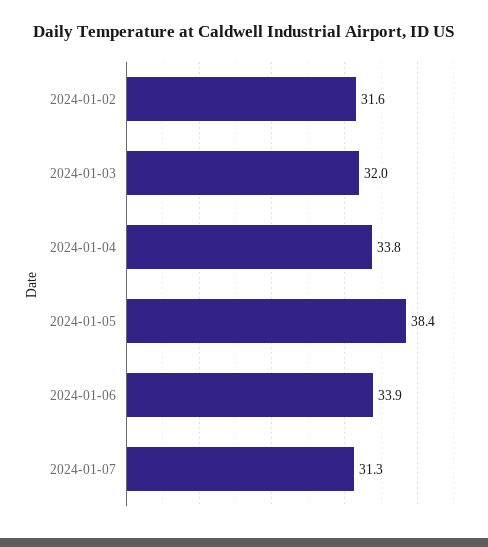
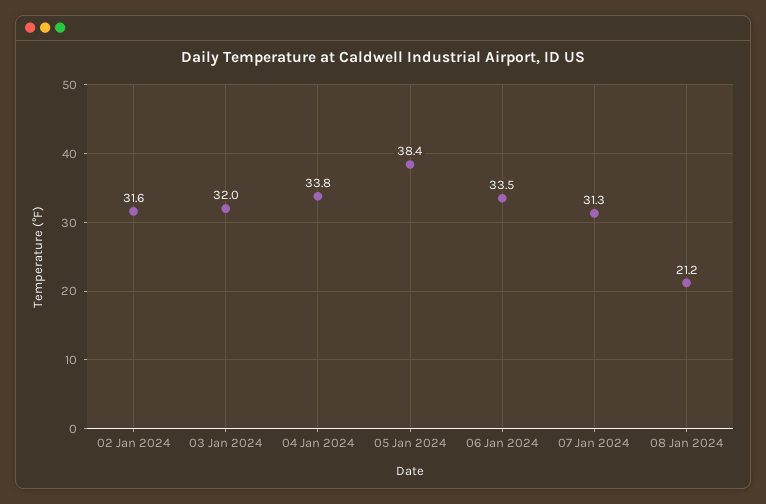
2024-01-06: 33.9 -> 33.5
08 Jan 2024: none -> 21.2

